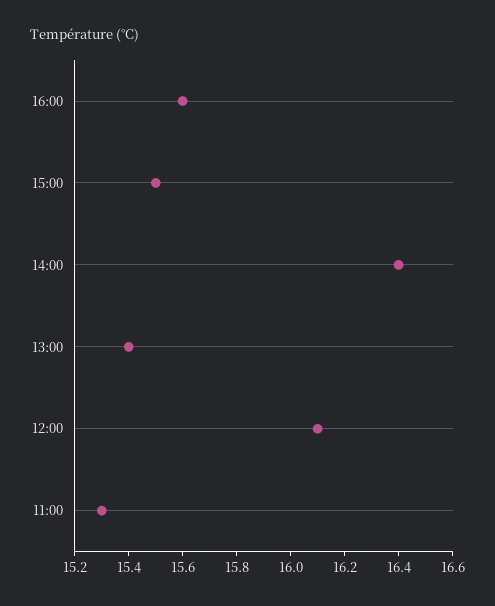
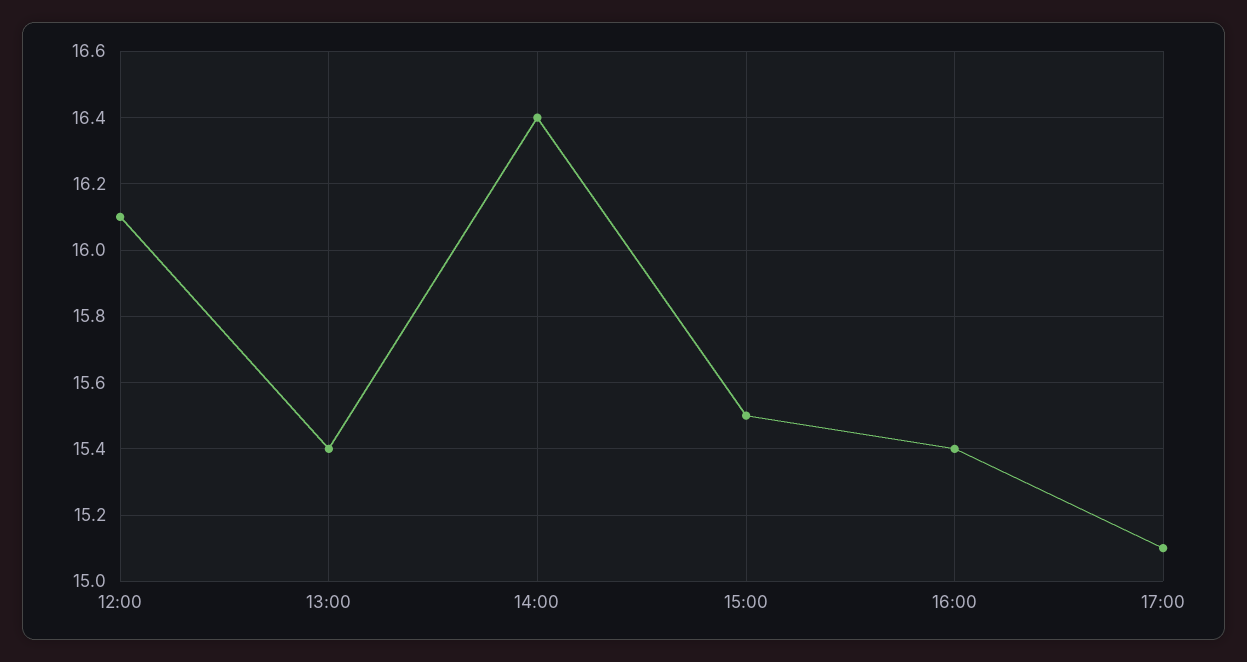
16:00: 15.6 -> 15.4
11:00: 15.3 -> none
17:00: none -> 15.1

